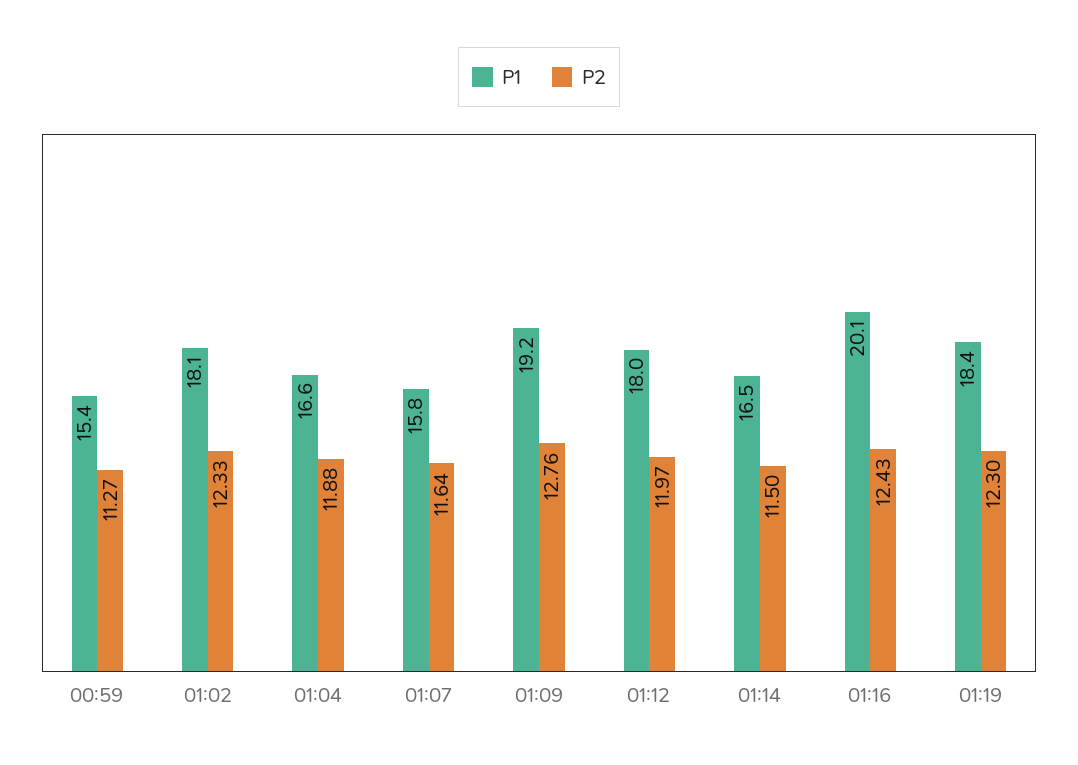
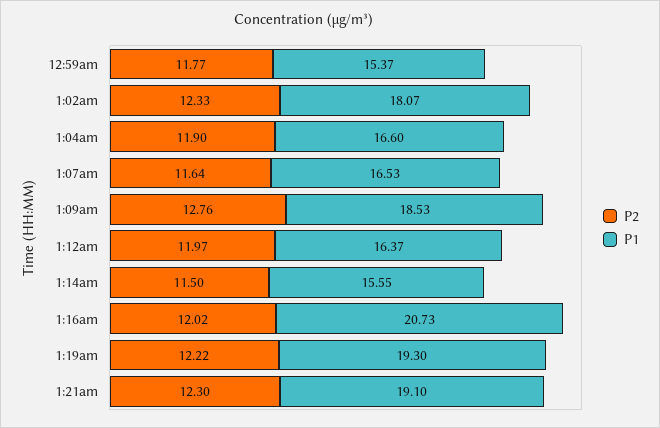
P2, 00:59: 11.27 -> 11.77
P2, 01:04: 11.88 -> 11.9
P1, 01:07: 15.8 -> 16.53
P1, 01:09: 19.2 -> 18.53
P1, 01:12: 18 -> 16.37
P1, 01:14: 16.5 -> 15.55
P1, 01:16: 20.1 -> 20.73
P2, 01:16: 12.43 -> 12.02
P1, 01:19: 18.4 -> 19.3
P2, 01:19: 12.3 -> 12.22
P2, 1:21am: none -> 12.3
P1, 1:21am: none -> 19.1

